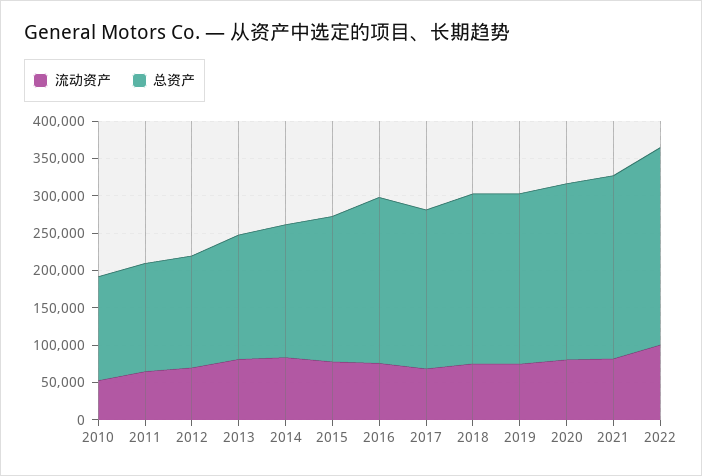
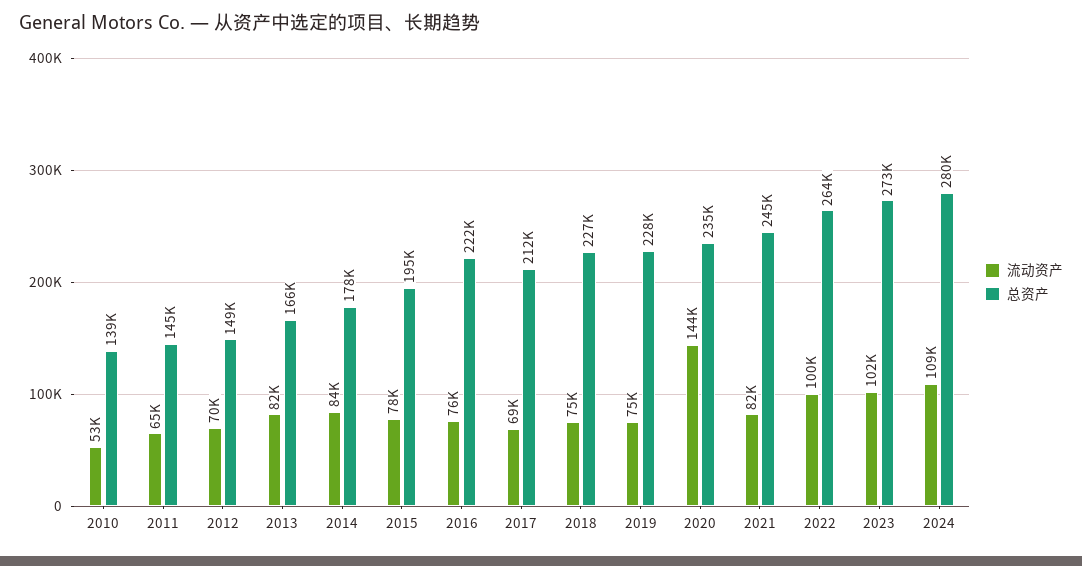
流动资产, 2020: 75000 -> 144000
流动资产, 2023: none -> 102000
总资产, 2023: none -> 273000
流动资产, 2024: none -> 109000
总资产, 2024: none -> 280000

